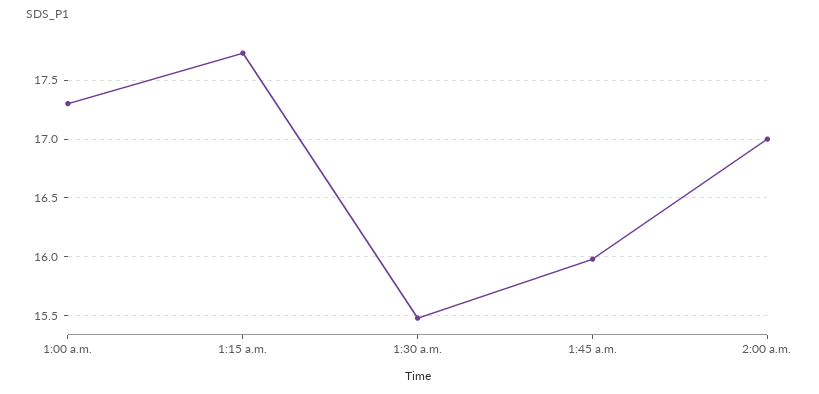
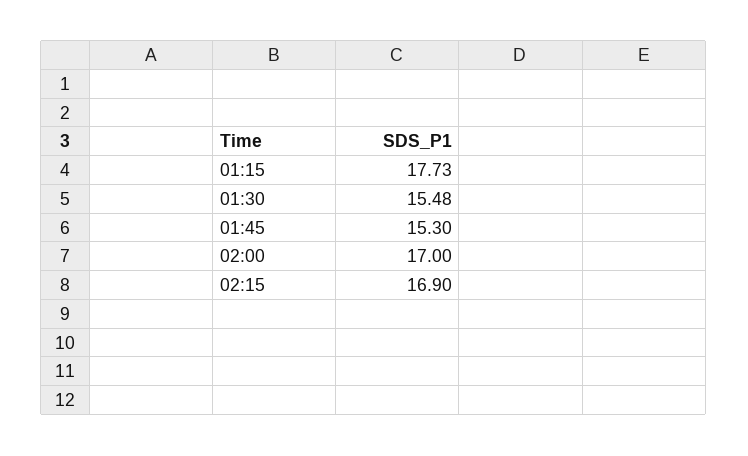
1:00 a.m.: 17.3 -> none
1:45 a.m.: 16 -> 15.3
02:15: none -> 16.9

